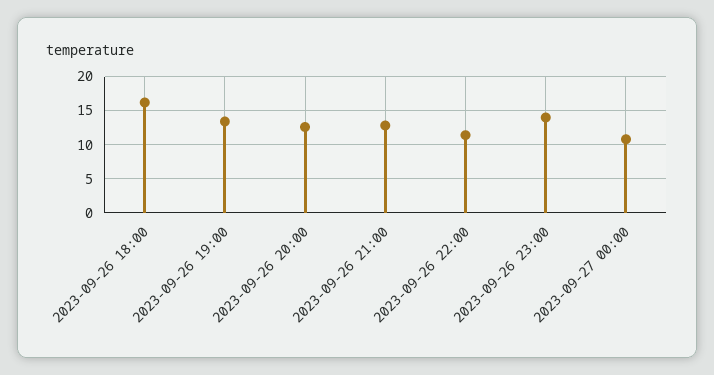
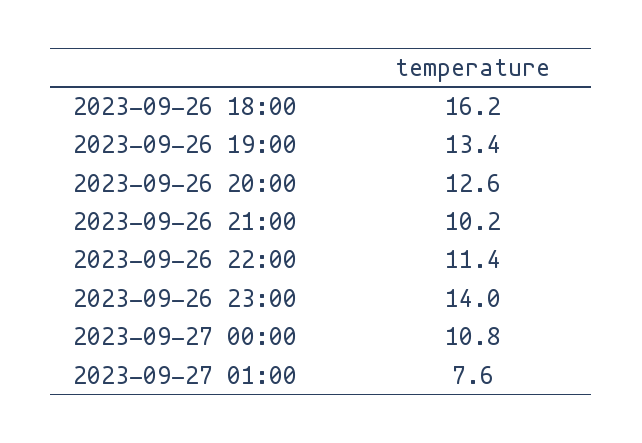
2023-09-26 21:00: 13 -> 10.2
2023-09-27 01:00: none -> 7.6

